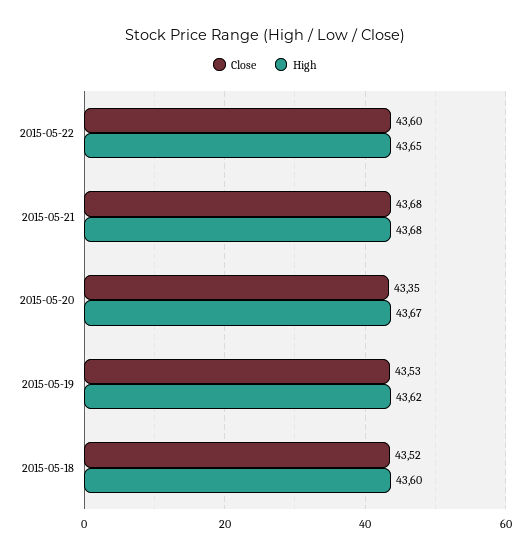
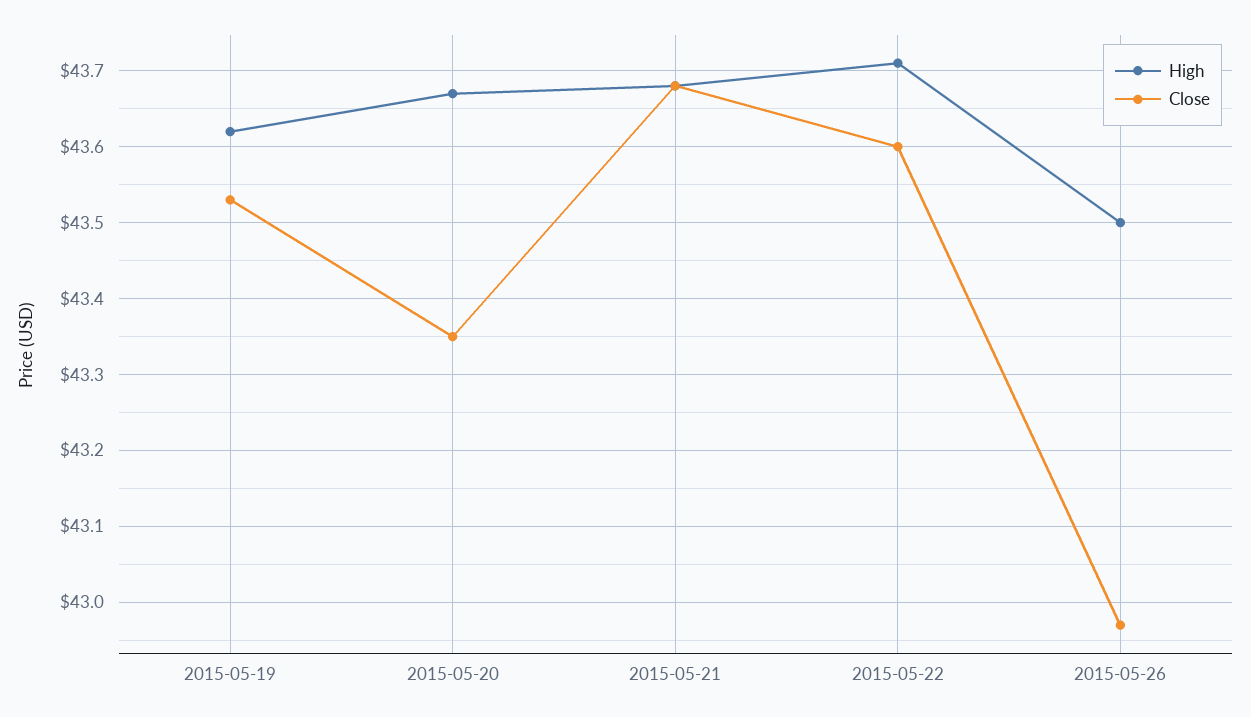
High, 2015-05-22: 43.65 -> 43.71
Close, 2015-05-18: 43.52 -> none
High, 2015-05-18: 43.6 -> none
High, 2015-05-26: none -> 43.5
Close, 2015-05-26: none -> 42.97

